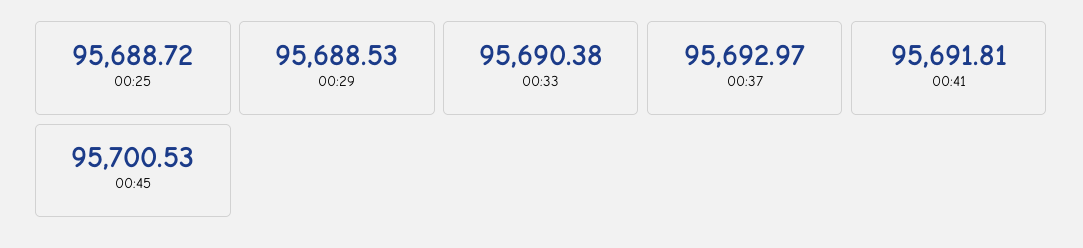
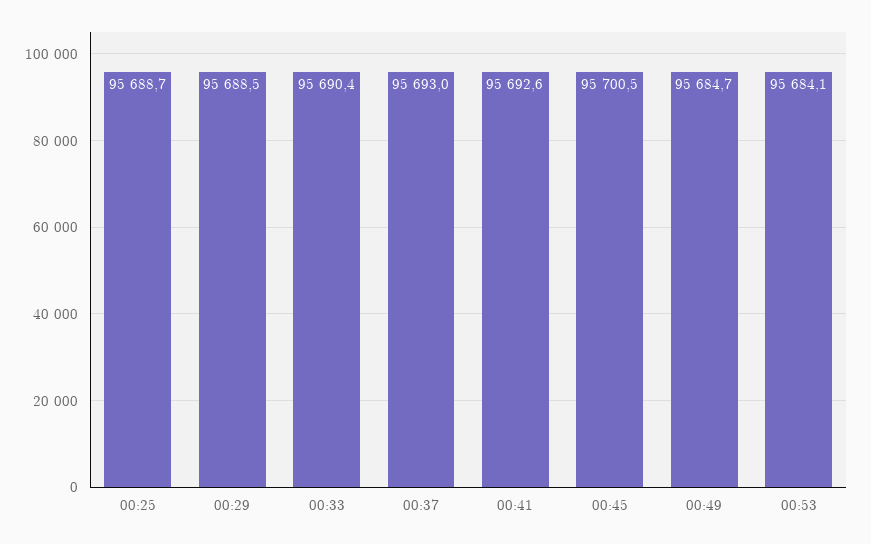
00:41: 95691.81 -> 95692.6
00:49: none -> 95684.7
00:53: none -> 95684.1

